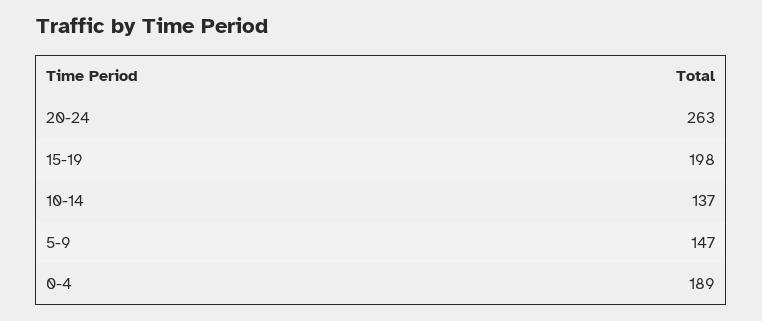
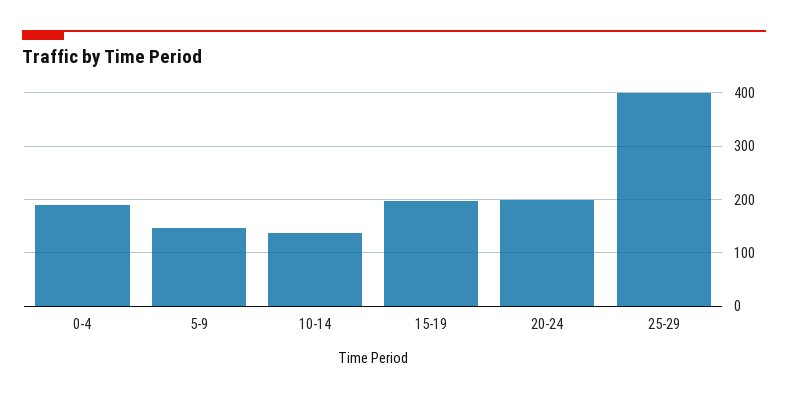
20-24: 263 -> 200
25-29: none -> 400

